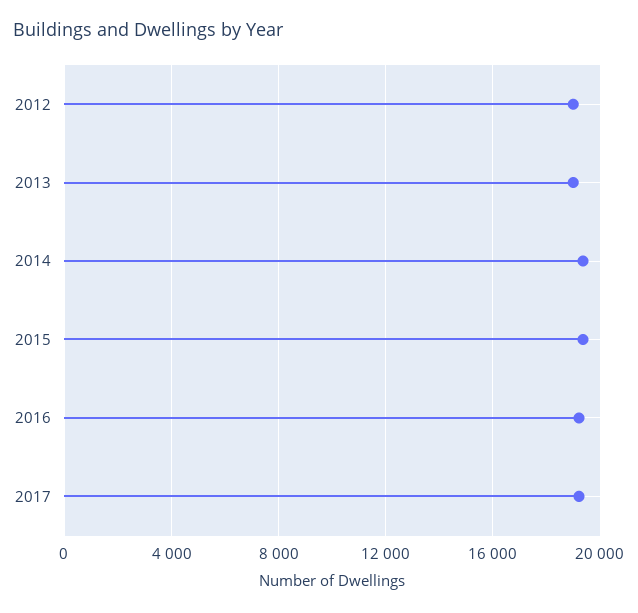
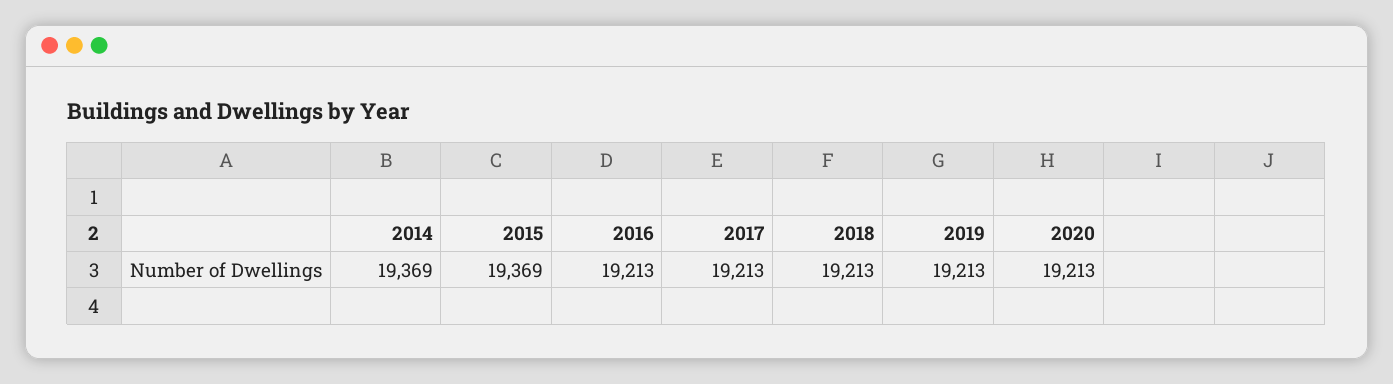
2012: 19000 -> none
2013: 19000 -> none
2018: none -> 19213
2019: none -> 19213
2020: none -> 19213

